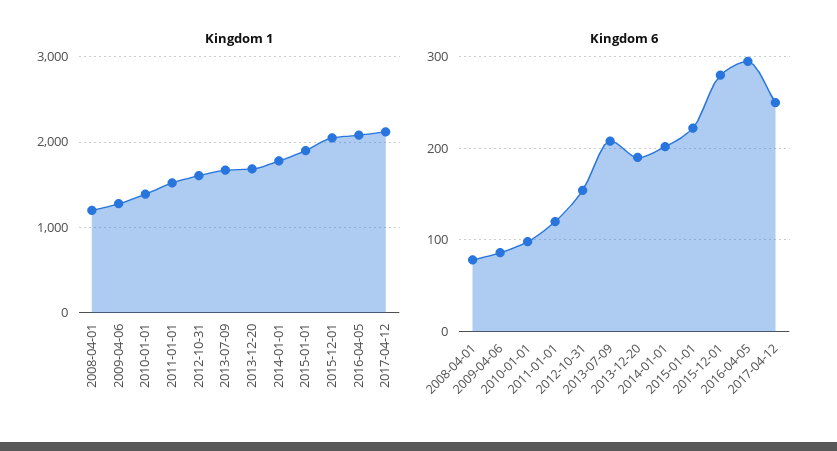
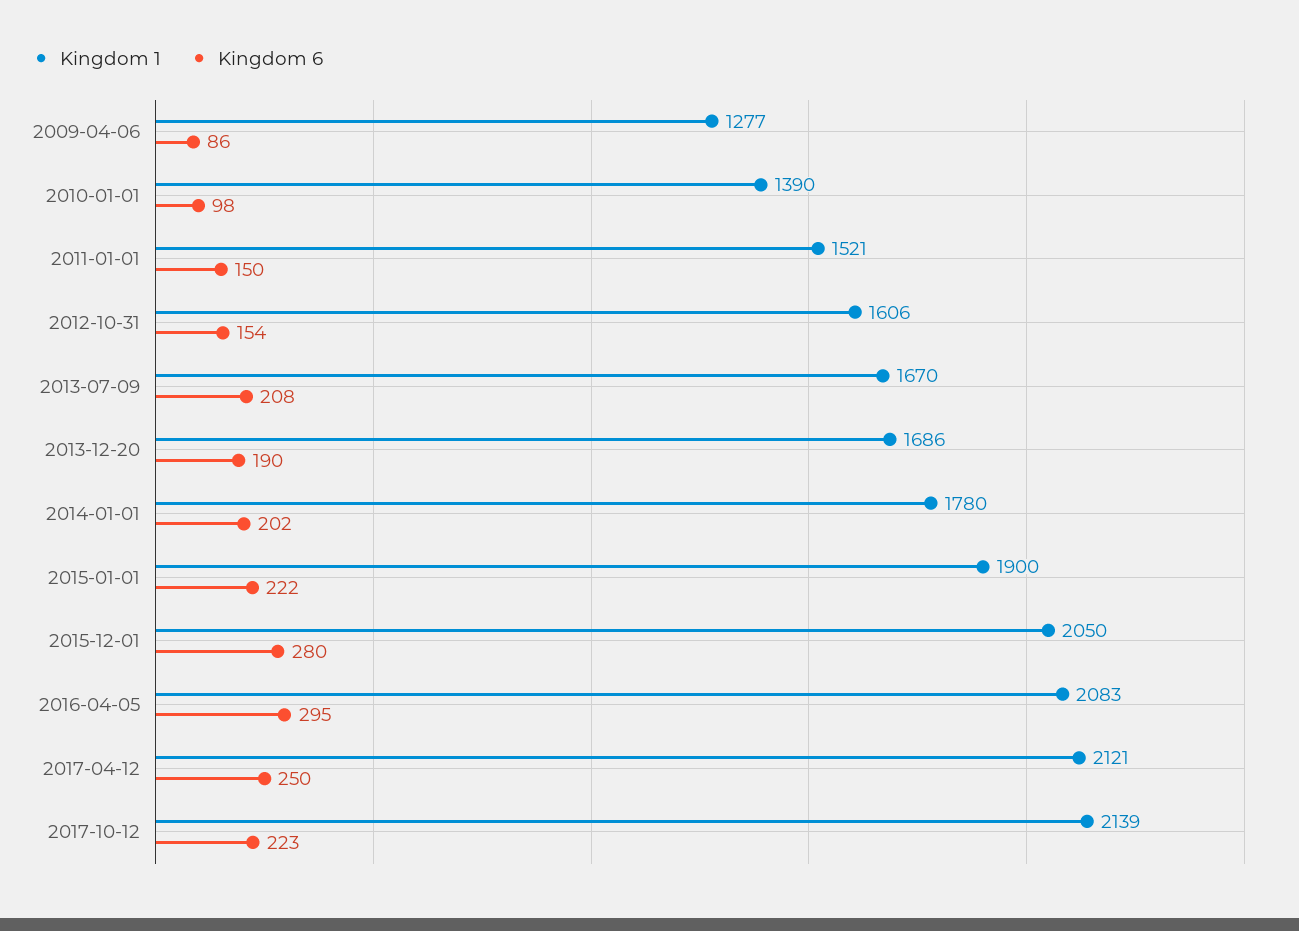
Kingdom 1, 2008-04-01: 1200 -> none
Kingdom 6, 2008-04-01: 80 -> none
Kingdom 6, 2011-01-01: 120 -> 150
Kingdom 1, 2017-10-12: none -> 2139
Kingdom 6, 2017-10-12: none -> 223

